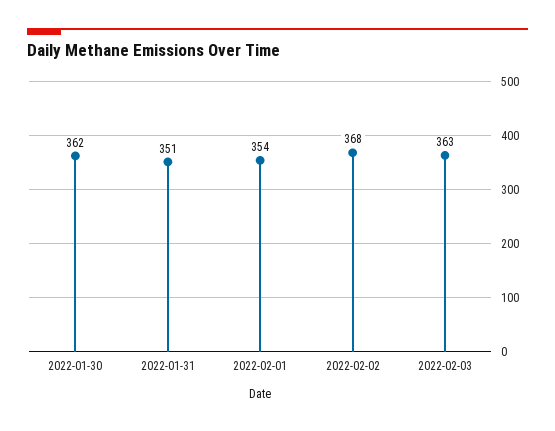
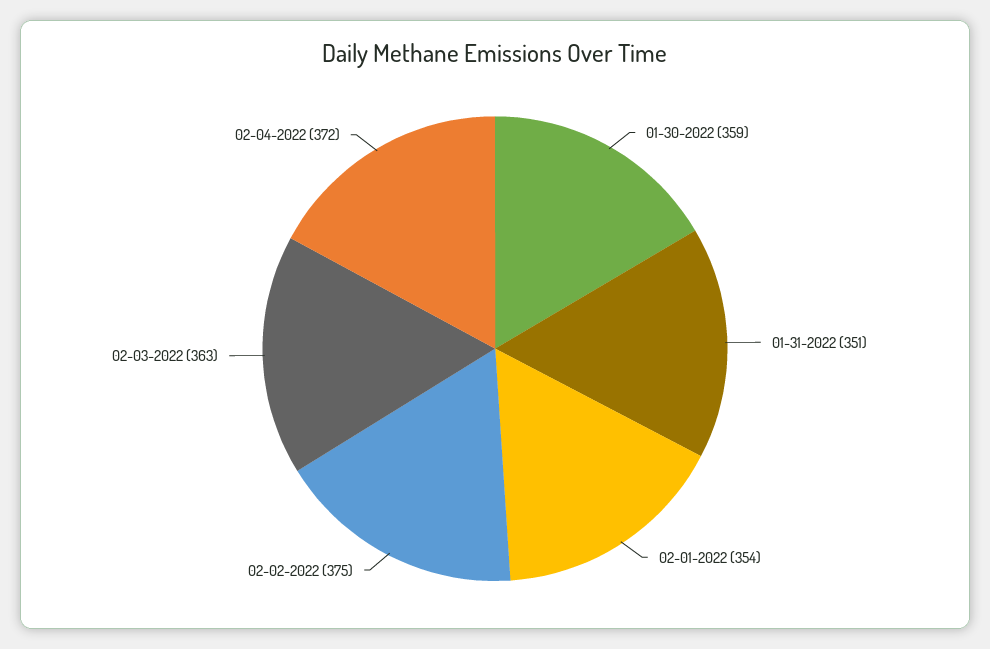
2022-01-30: 362 -> 359
2022-02-02: 368 -> 375
02-04-2022: none -> 372

